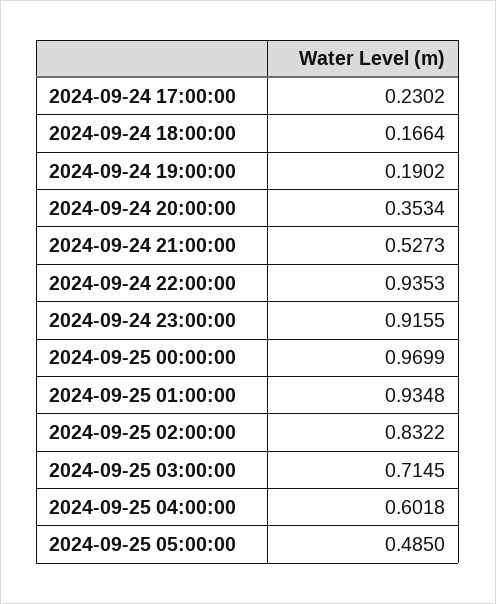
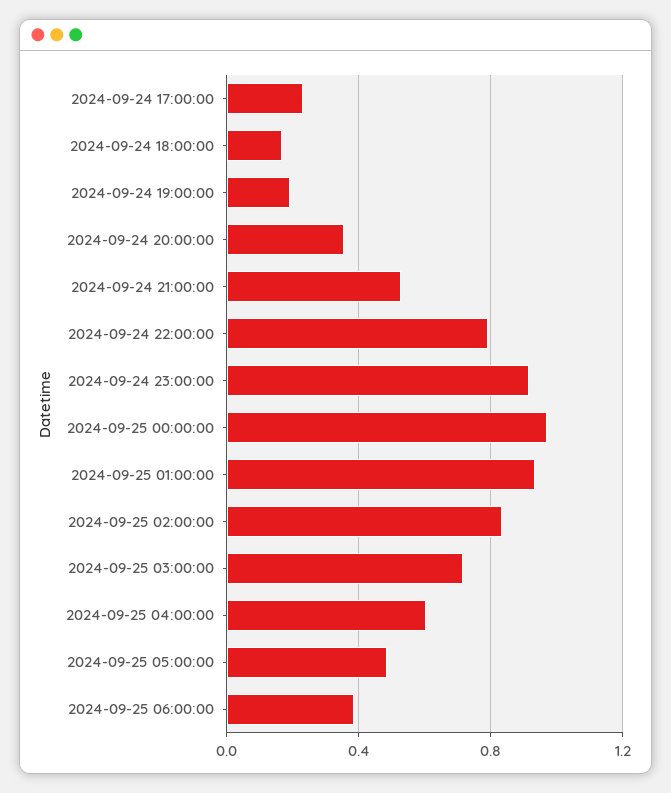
2024-09-24 22:00:00: 0.9353 -> 0.8
2024-09-25 06:00:00: none -> 0.4

